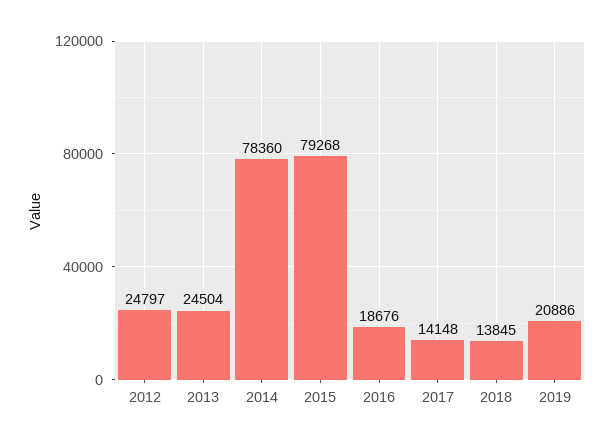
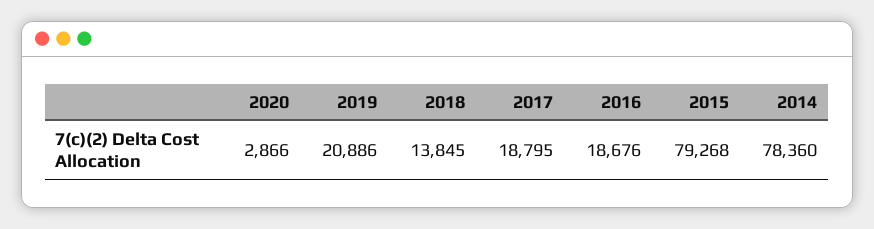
2012: 24797 -> none
2013: 24504 -> none
2017: 14148 -> 18795
2020: none -> 2866

